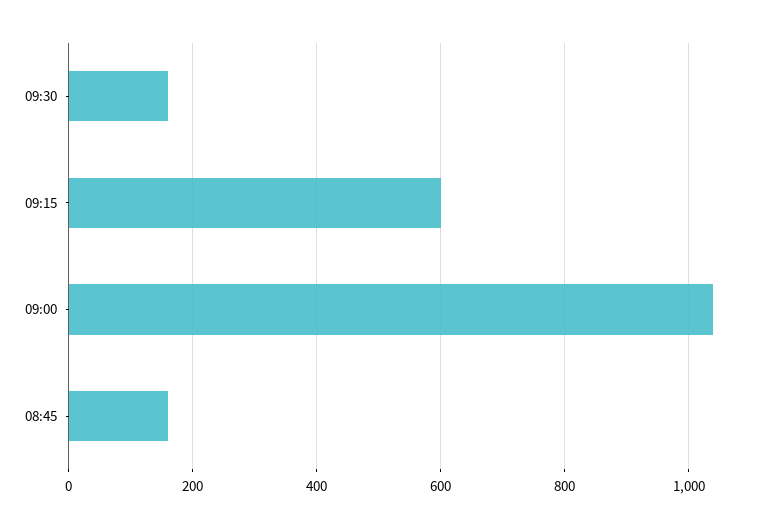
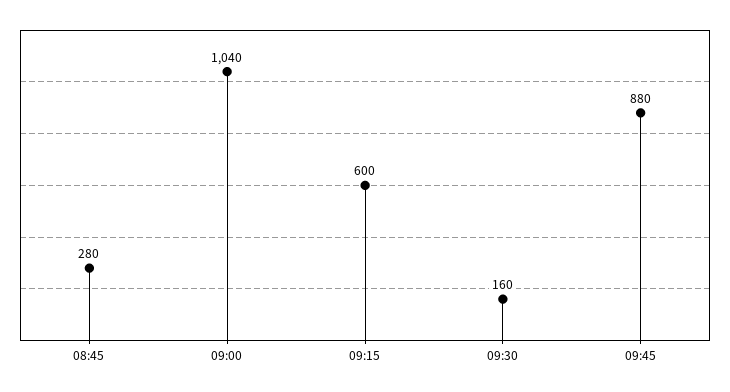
08:45: 160 -> 280
09:45: none -> 880

